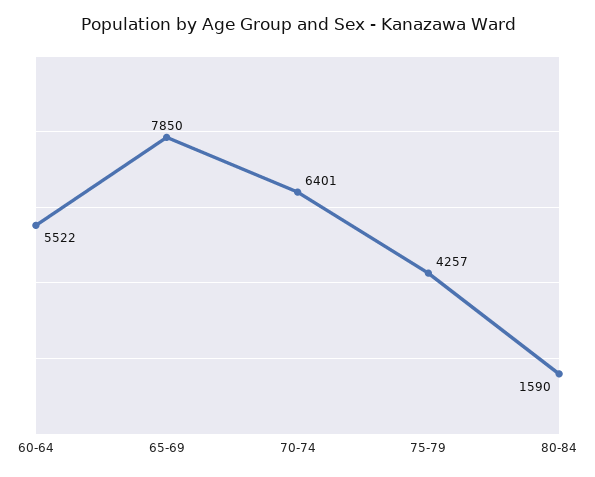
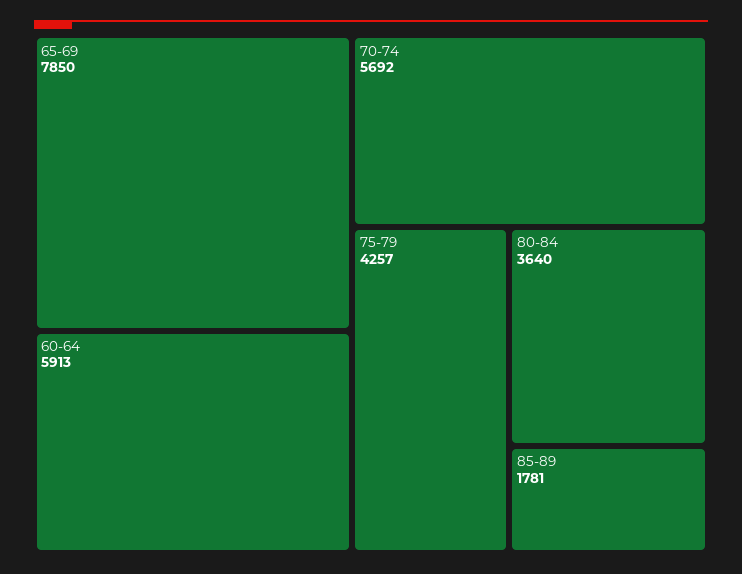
60-64: 5522 -> 5913
70-74: 6401 -> 5692
80-84: 1590 -> 3640
85-89: none -> 1781

